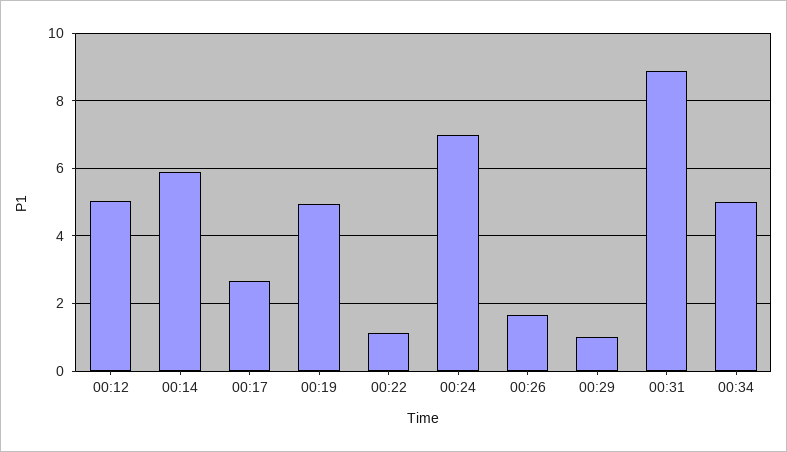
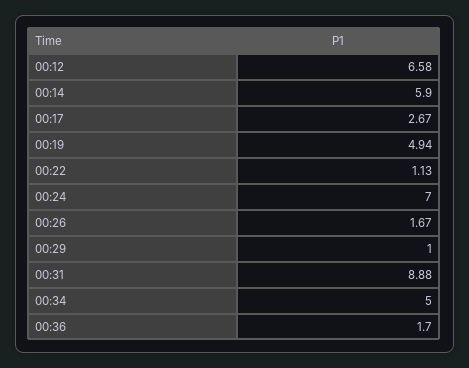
00:12: 5 -> 6.58
00:36: none -> 1.7

